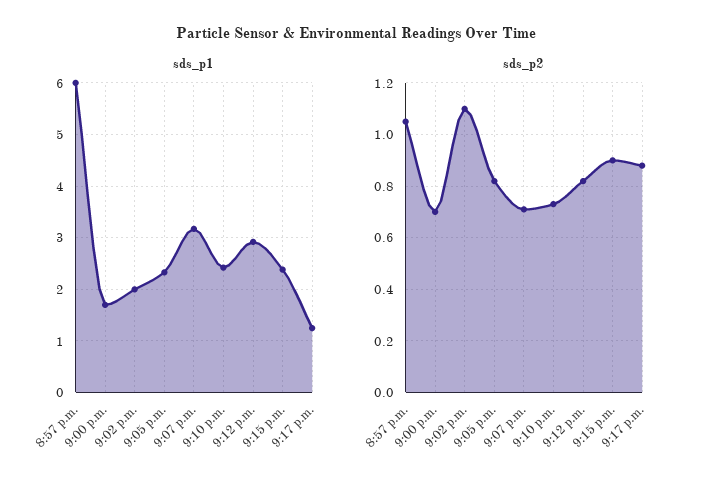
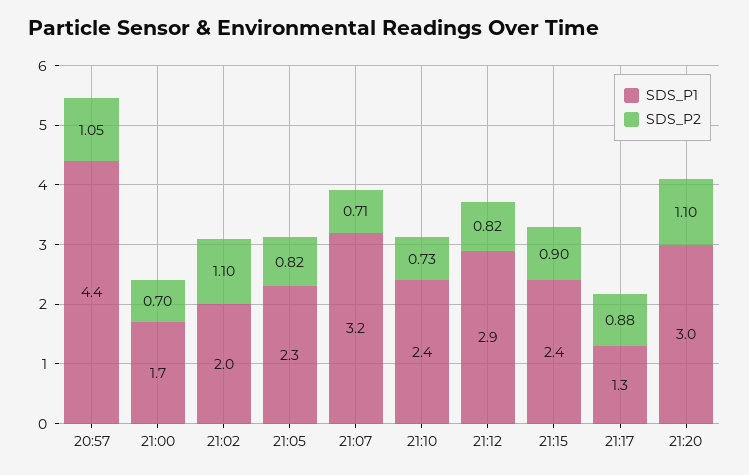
sds_p1, 8:57 p.m.: 6 -> 4.4
sds_p1, 21:20: none -> 3
sds_p2, 21:20: none -> 1.1

